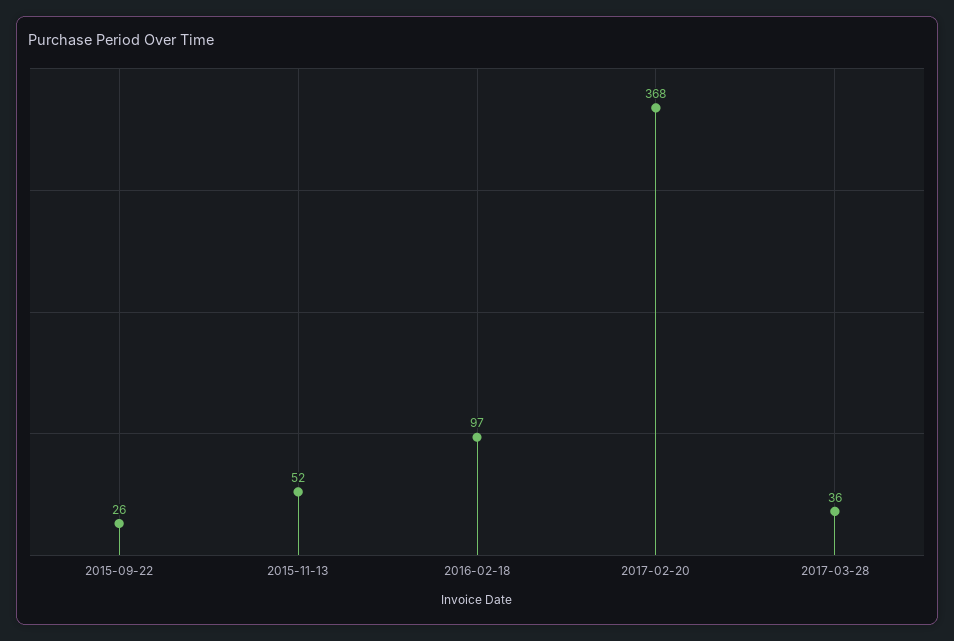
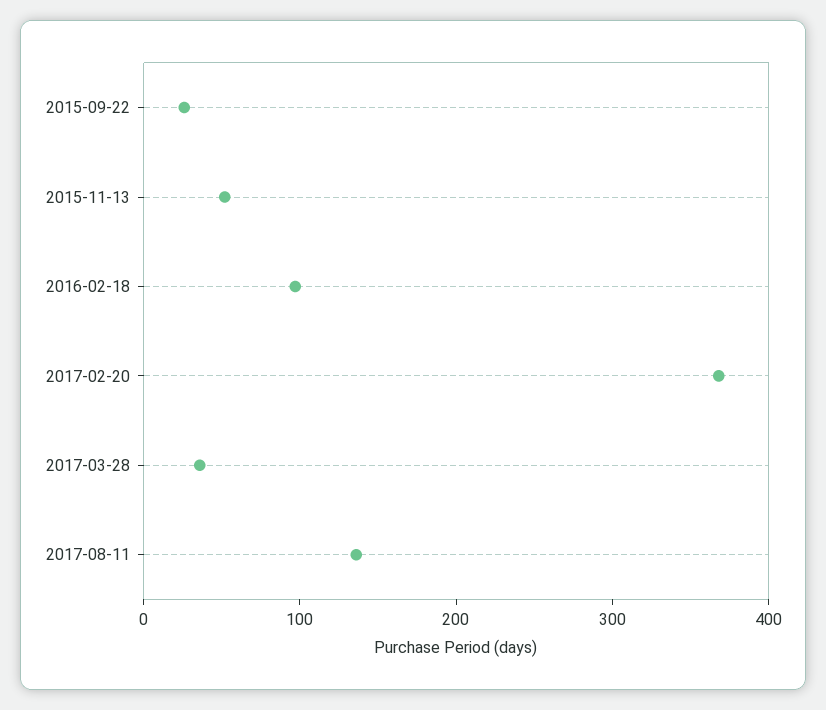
2017-08-11: none -> 140

